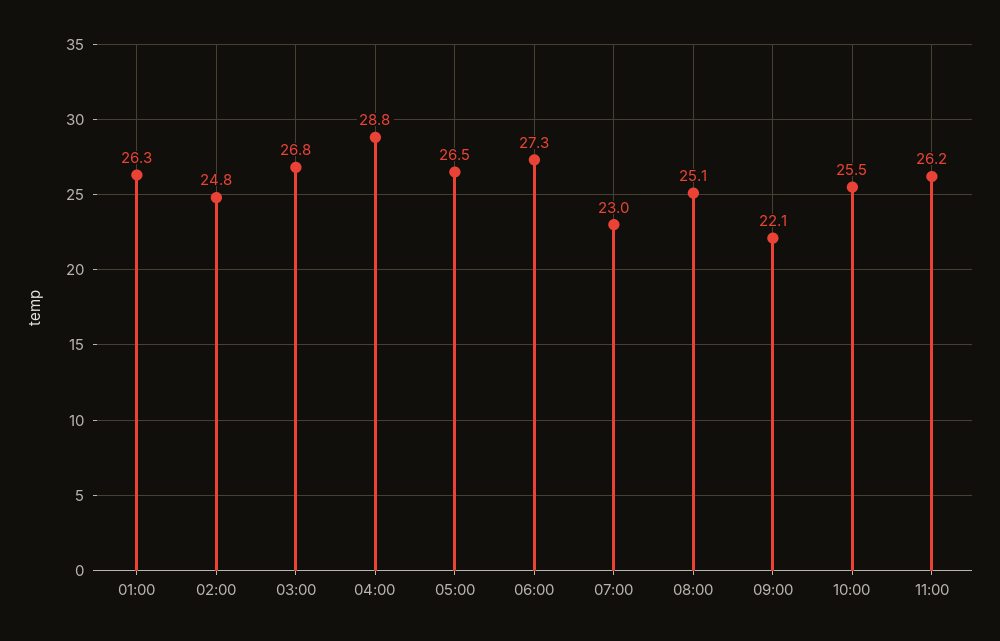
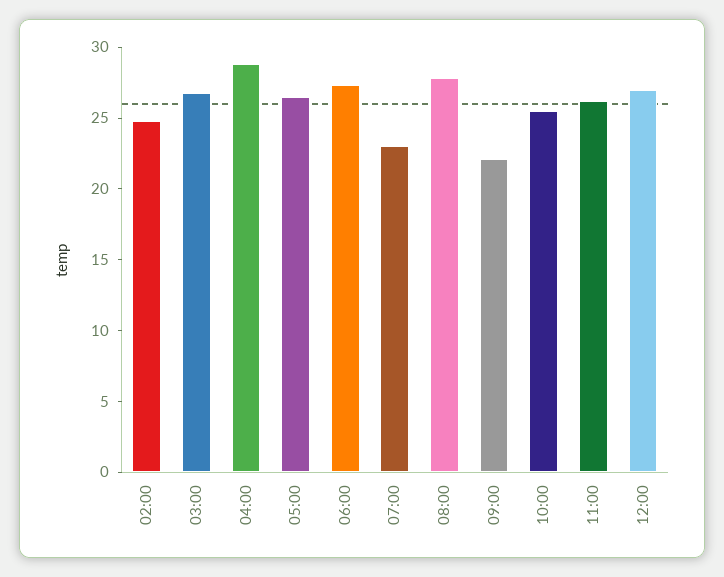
01:00: 26.3 -> none
08:00: 25.1 -> 28
12:00: none -> 27

